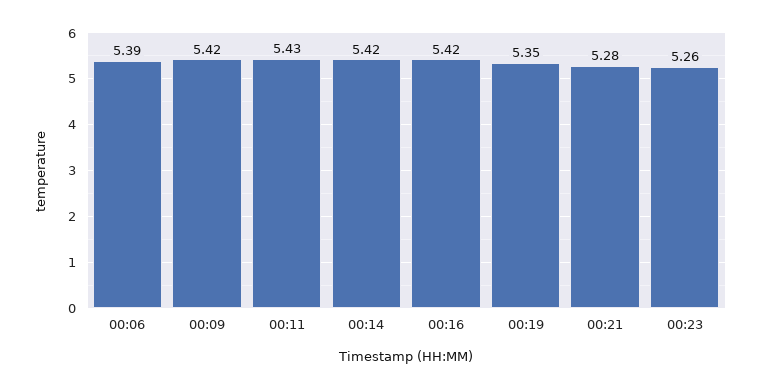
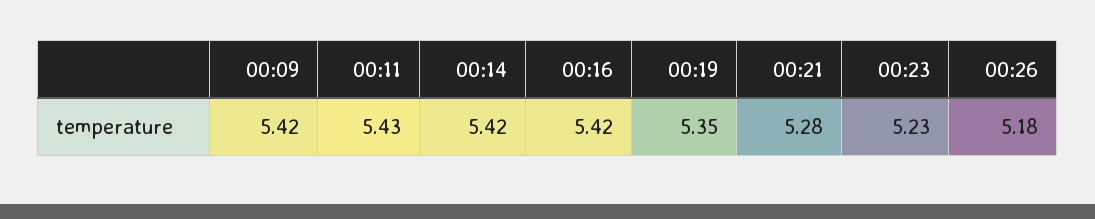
00:06: 5.39 -> none
00:23: 5.26 -> 5.23
00:26: none -> 5.18

